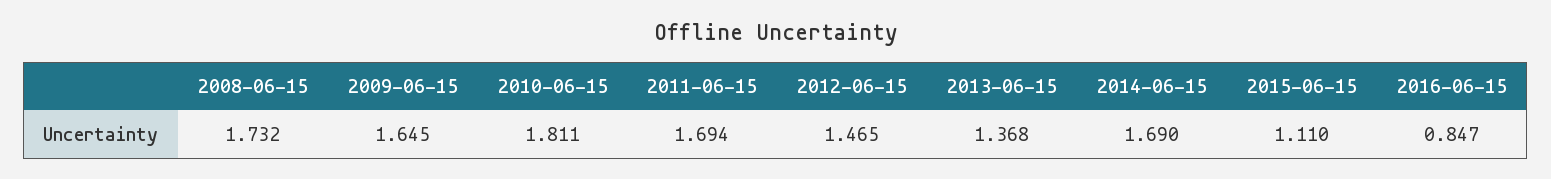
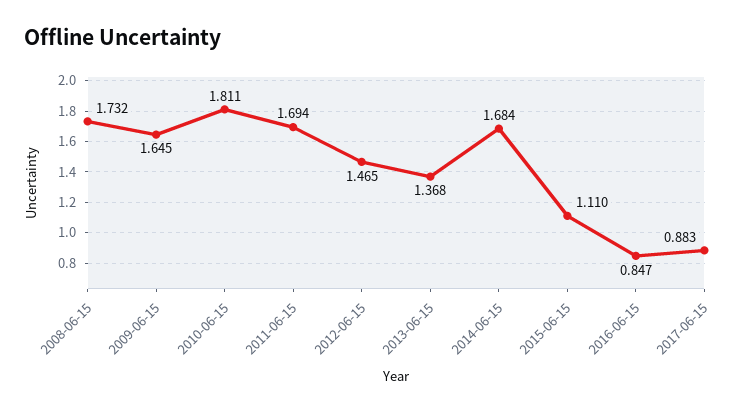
2014-06-15: 1.69 -> 1.684
2017-06-15: none -> 0.883

